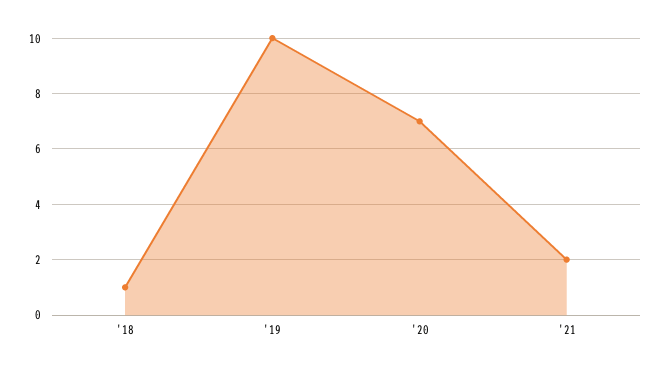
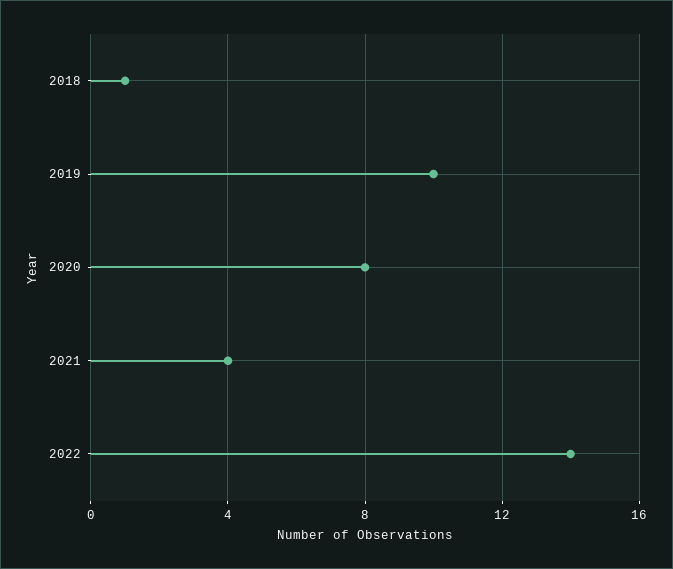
'20: 7 -> 8
'21: 2 -> 4
2022: none -> 14

